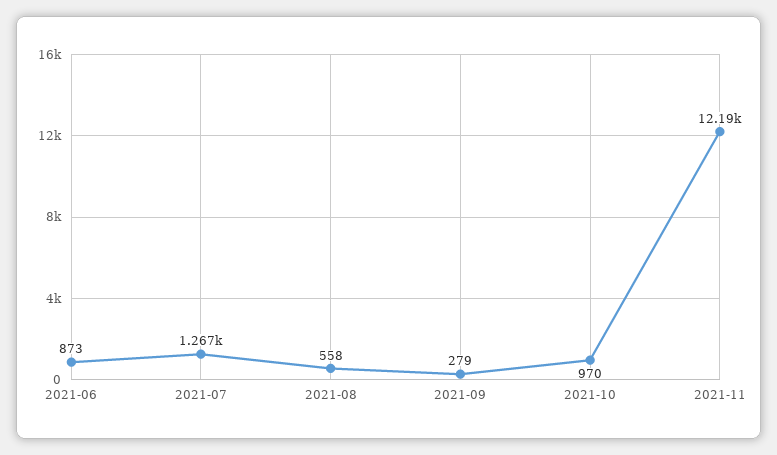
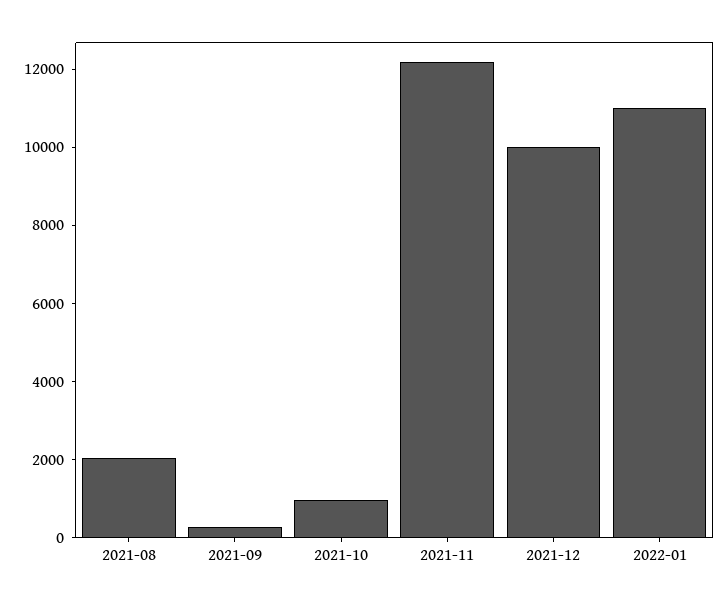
2021-06: 873 -> none
2021-07: 1267 -> none
2021-08: 558 -> 2000
2021-12: none -> 10000
2022-01: none -> 11000

